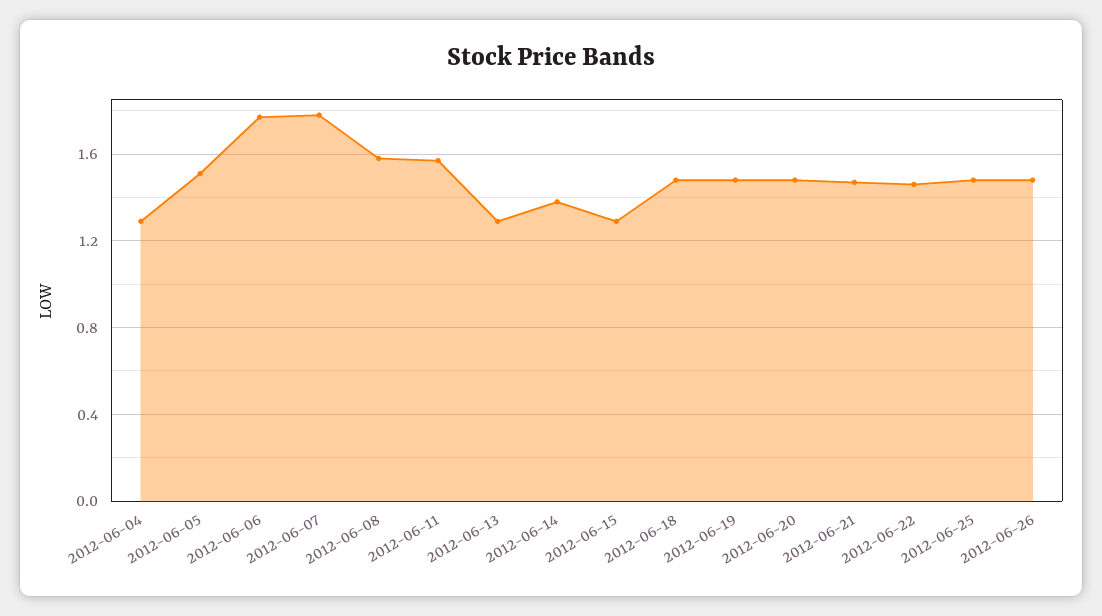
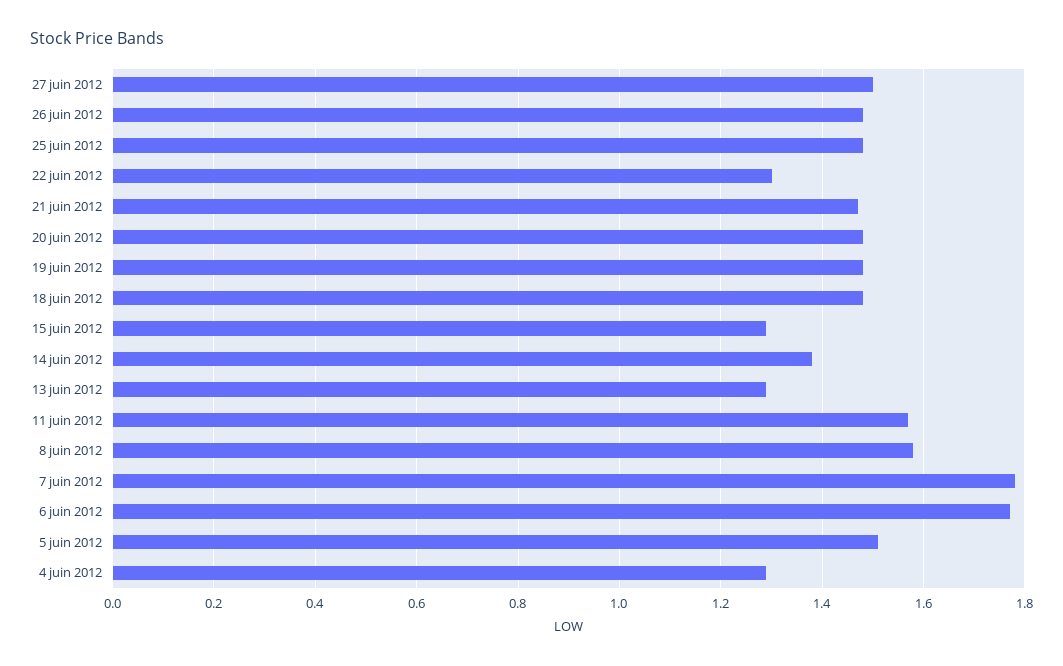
2012-06-22: 1.45 -> 1.3
27 juin 2012: none -> 1.5

